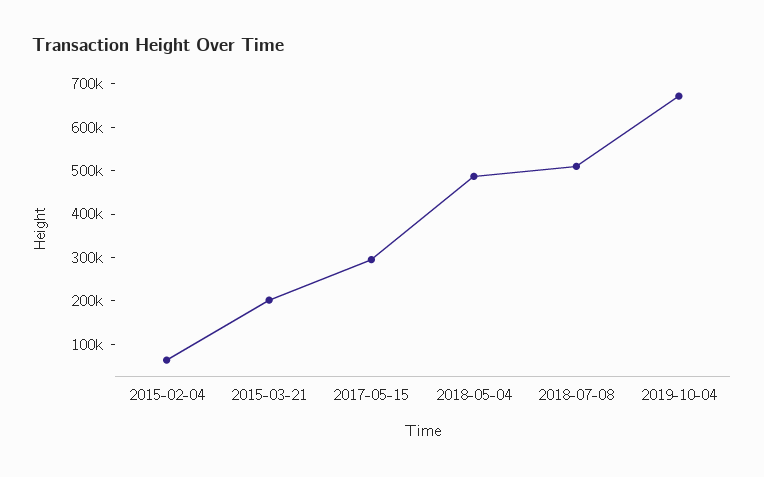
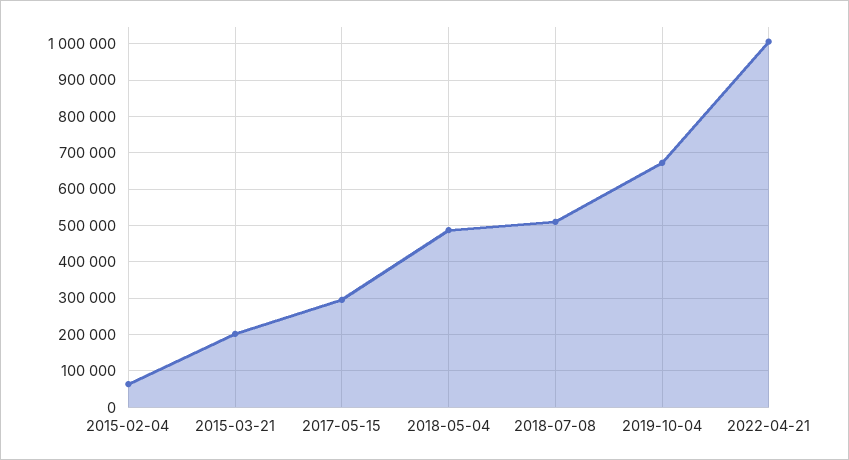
2022-04-21: none -> 1000000

